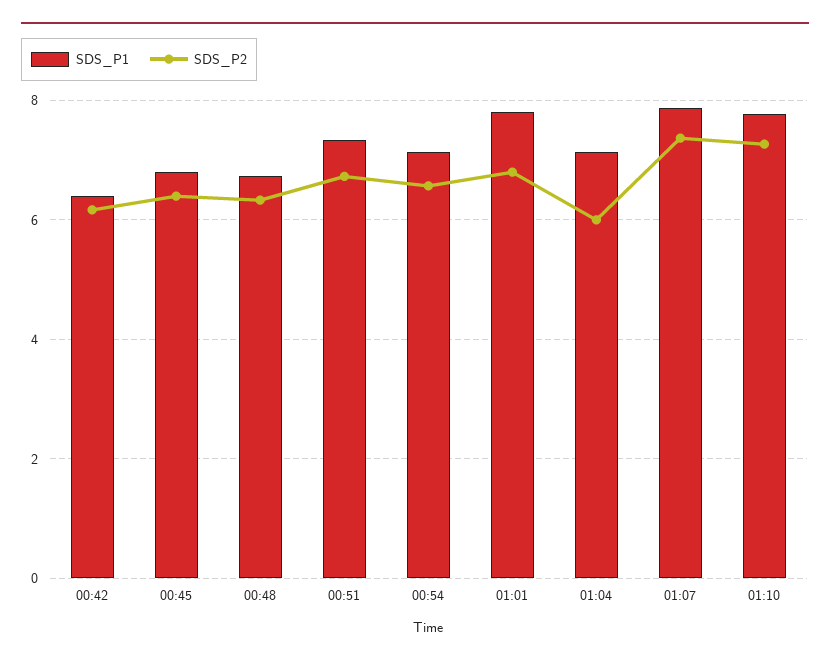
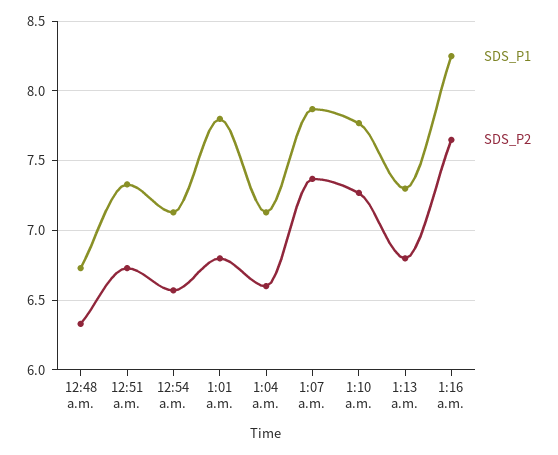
SDS_P1, 00:42: 6.4 -> none
SDS_P2, 00:42: 6.2 -> none
SDS_P1, 00:45: 6.8 -> none
SDS_P2, 00:45: 6.4 -> none
SDS_P2, 01:04: 6 -> 6.6
SDS_P1, 1:13 a.m.: none -> 7.3
SDS_P2, 1:13 a.m.: none -> 6.8
SDS_P1, 1:16 a.m.: none -> 8.25
SDS_P2, 1:16 a.m.: none -> 7.65

